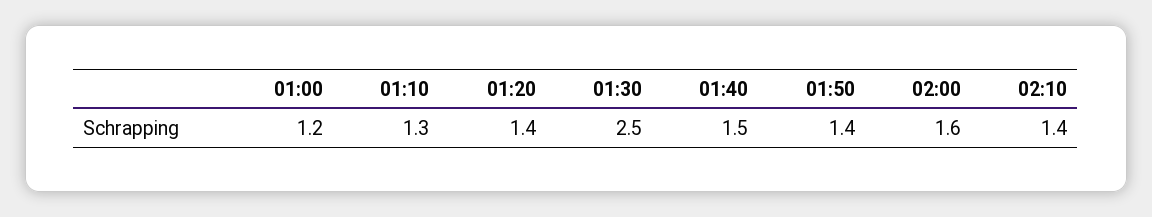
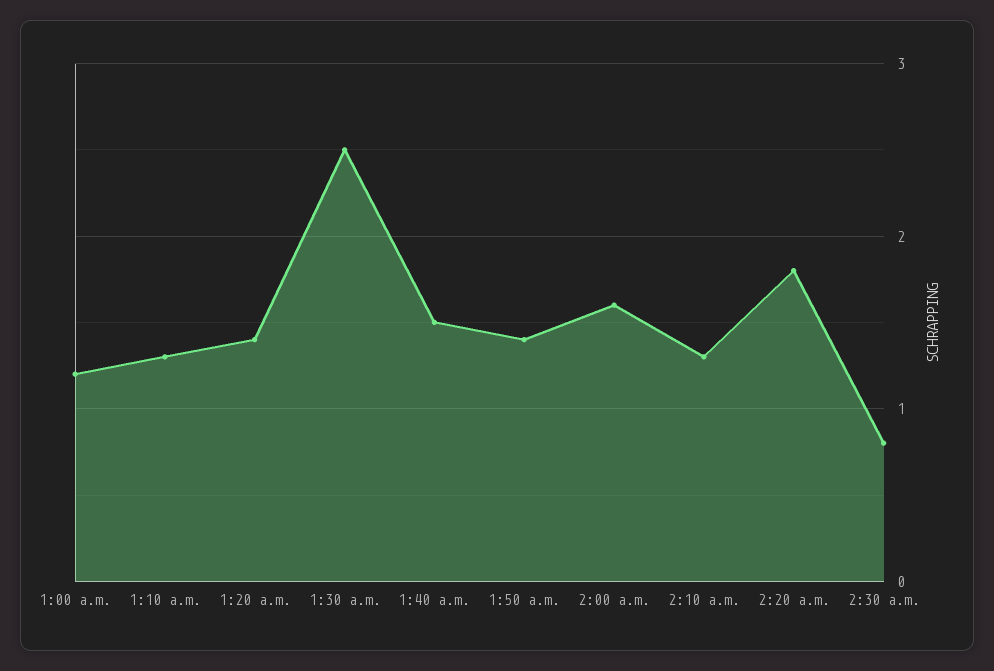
02:10: 1.4 -> 1.3
2:20 a.m.: none -> 1.8
2:30 a.m.: none -> 0.8

